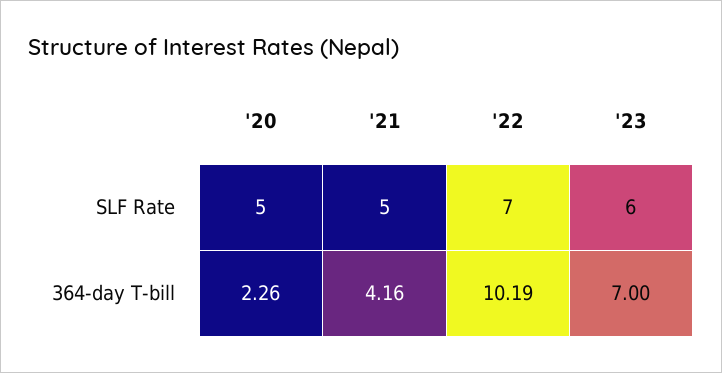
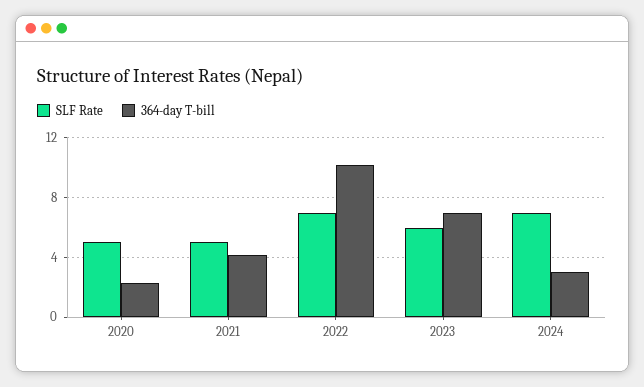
SLF Rate, 2024: none -> 7
364-day T-bill, 2024: none -> 3

